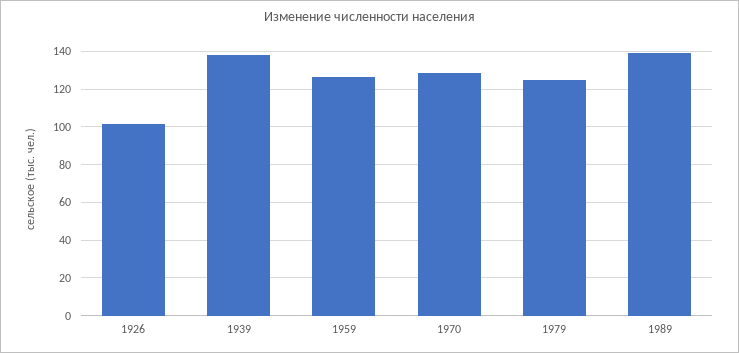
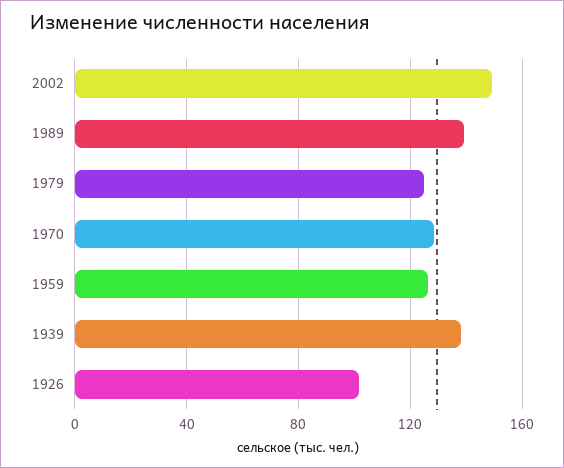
2002: none -> 150

